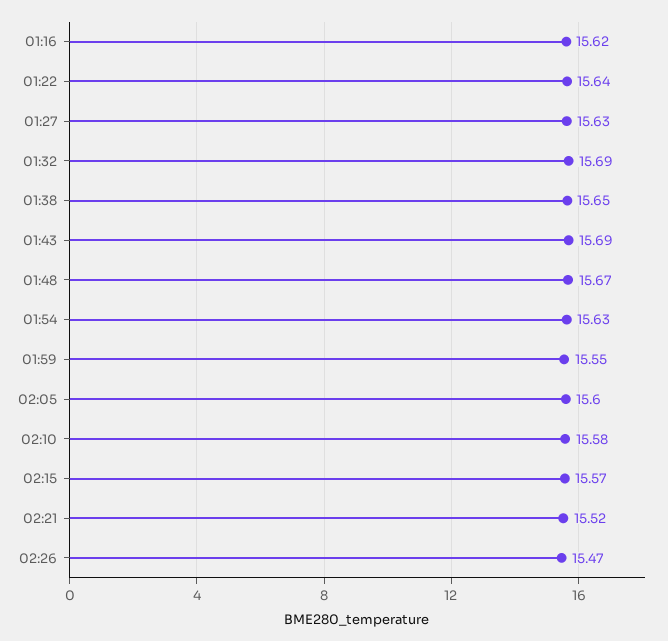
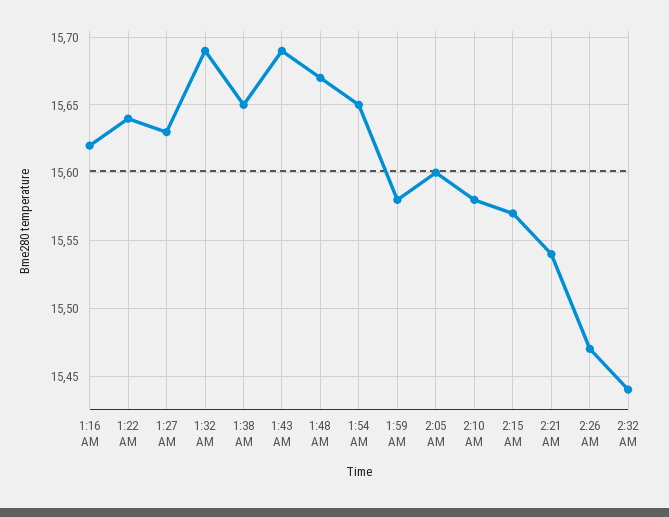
01:54: 15.63 -> 15.65
01:59: 15.55 -> 15.58
02:21: 15.52 -> 15.54
2:32 AM: none -> 15.44

